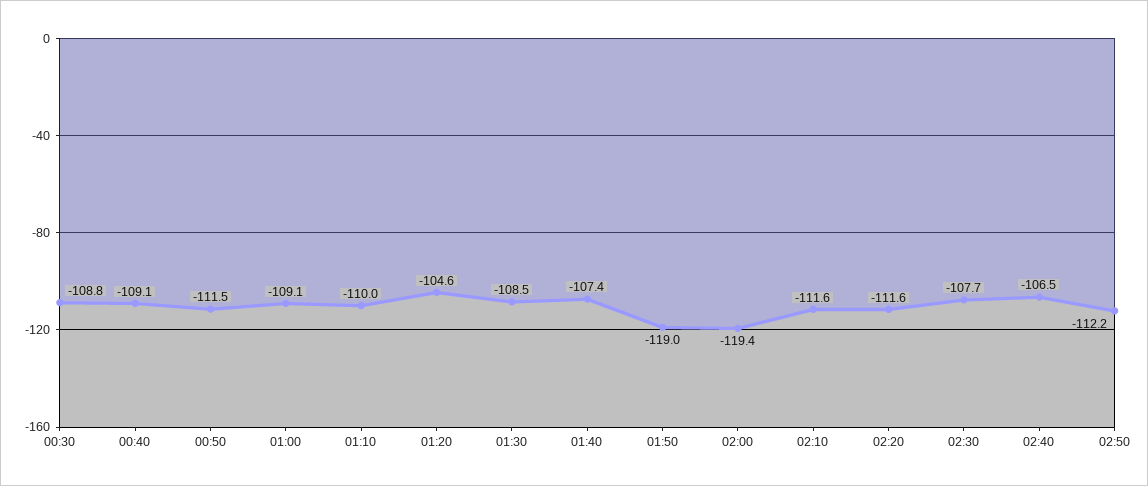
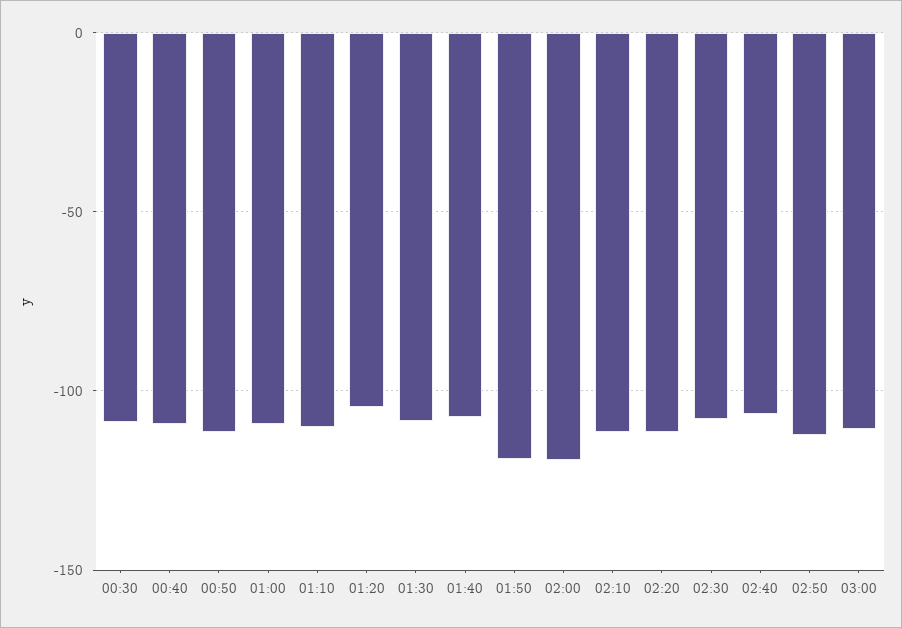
03:00: none -> -110

